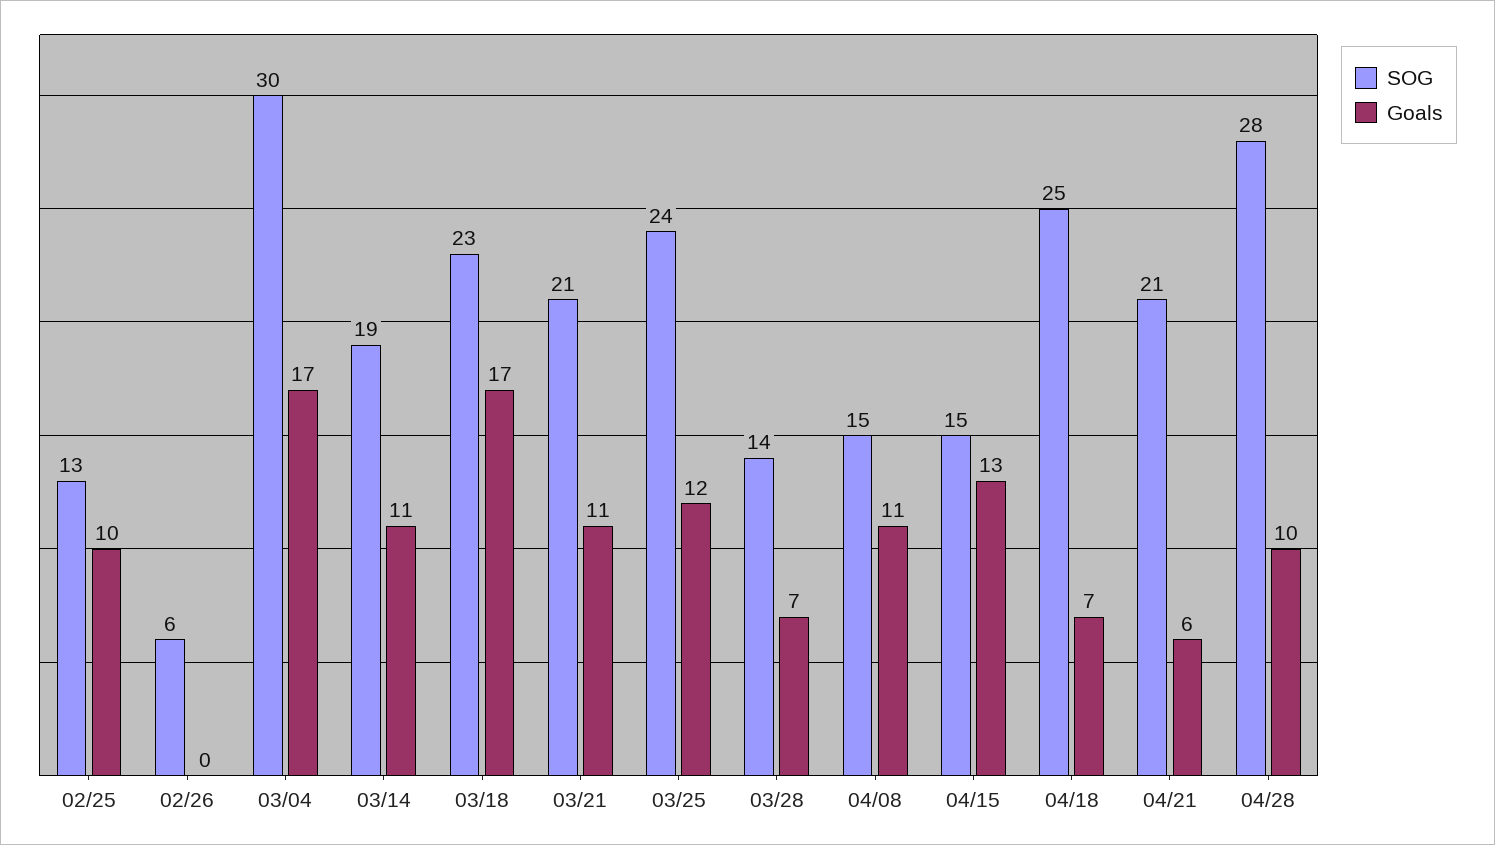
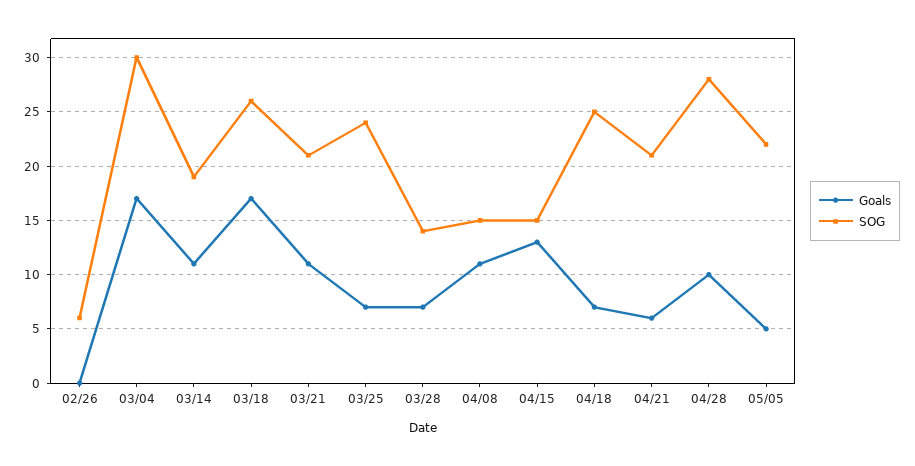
SOG, 02/25: 13 -> none
Goals, 02/25: 10 -> none
SOG, 03/18: 23 -> 26
Goals, 03/25: 12 -> 7
Goals, 05/05: none -> 5
SOG, 05/05: none -> 22

